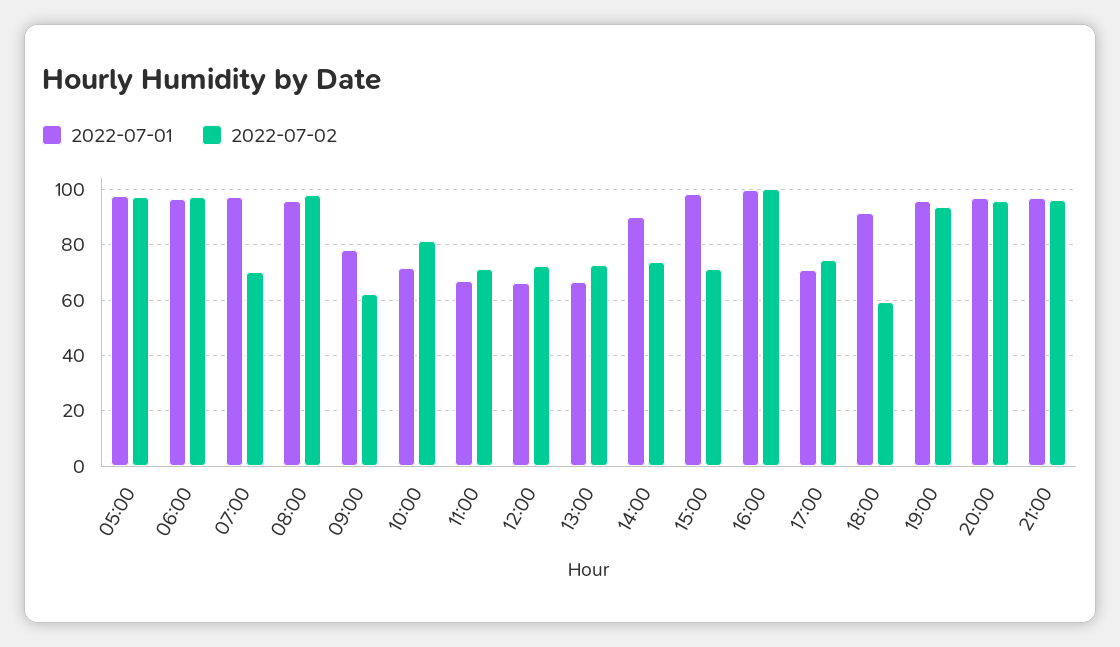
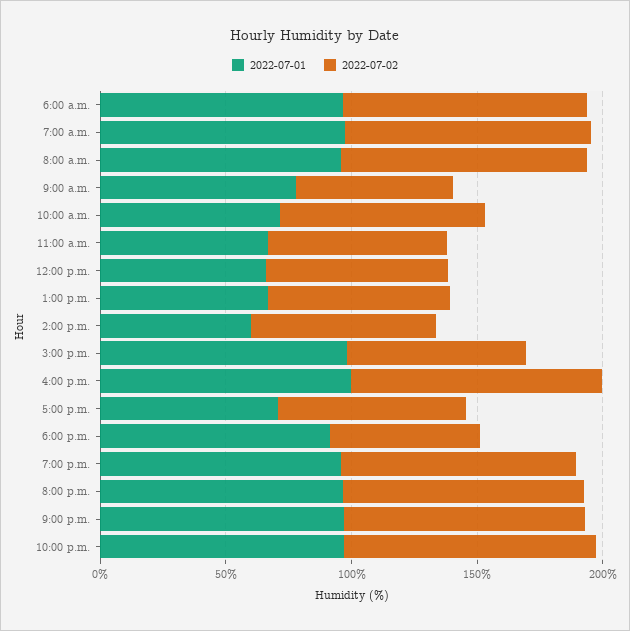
2022-07-01, 05:00: 97.5 -> none
2022-07-02, 05:00: 97.5 -> none
2022-07-02, 07:00: 70 -> 100
2022-07-01, 14:00: 90 -> 60
2022-07-01, 10:00 p.m.: none -> 100
2022-07-02, 10:00 p.m.: none -> 100

